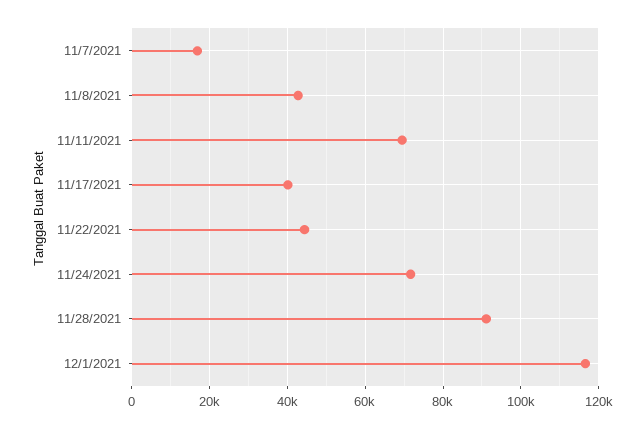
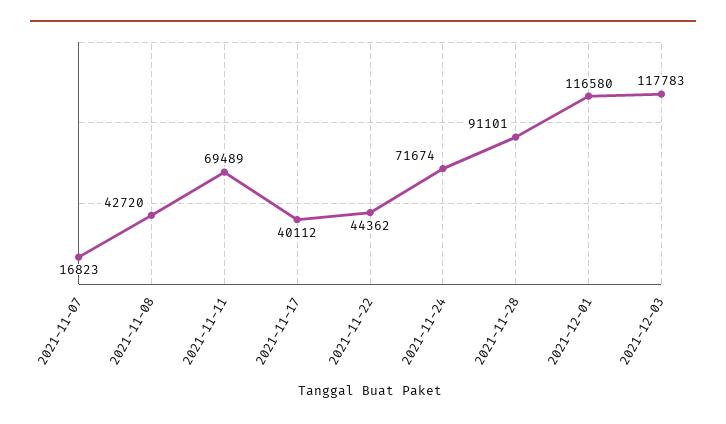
2021-12-03: none -> 117783

